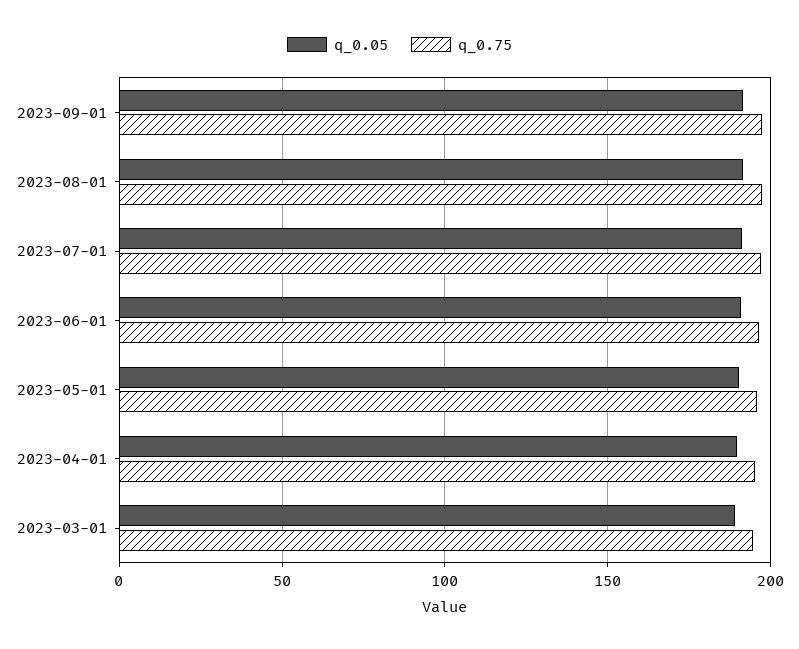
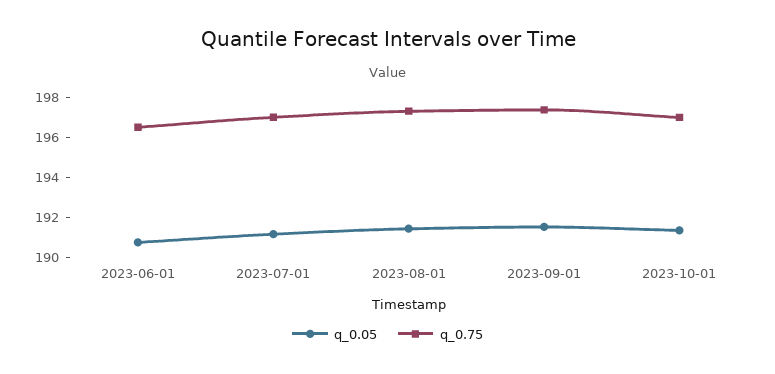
q_0.05, 2023-05-01: 190 -> none
q_0.75, 2023-05-01: 195 -> none
q_0.05, 2023-04-01: 190 -> none
q_0.75, 2023-04-01: 195 -> none
q_0.05, 2023-03-01: 190 -> none
q_0.75, 2023-03-01: 195 -> none
q_0.05, 2023-10-01: none -> 191.5
q_0.75, 2023-10-01: none -> 197

